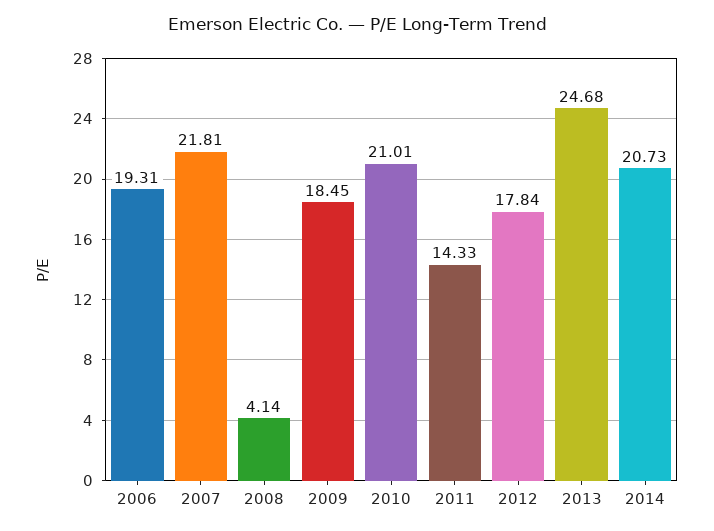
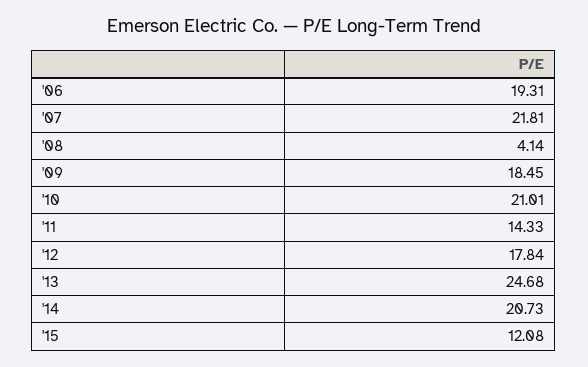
'15: none -> 12.08

